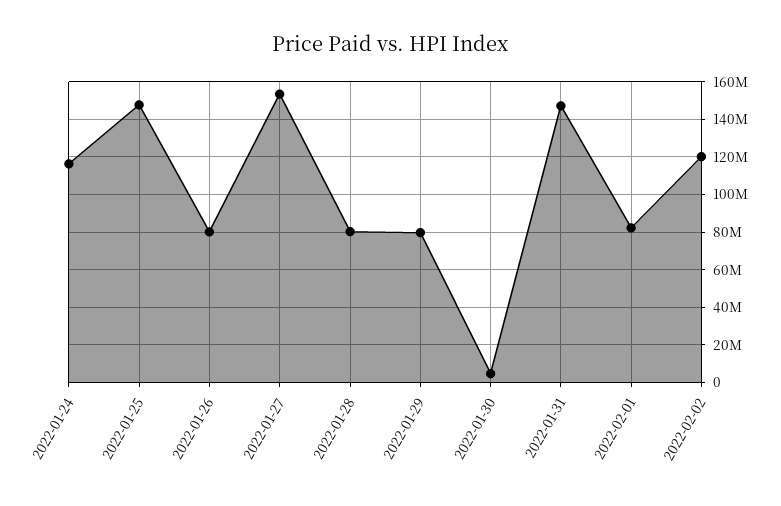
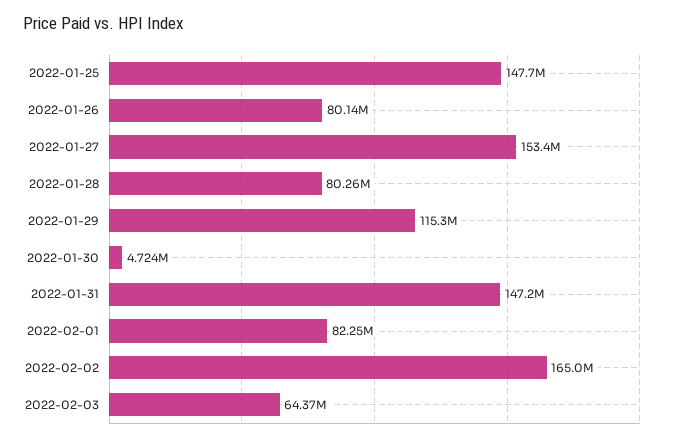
2022-01-24: 115000000 -> none
2022-01-29: 80000000 -> 115300000
2022-02-02: 120000000 -> 165000000
2022-02-03: none -> 64370000

